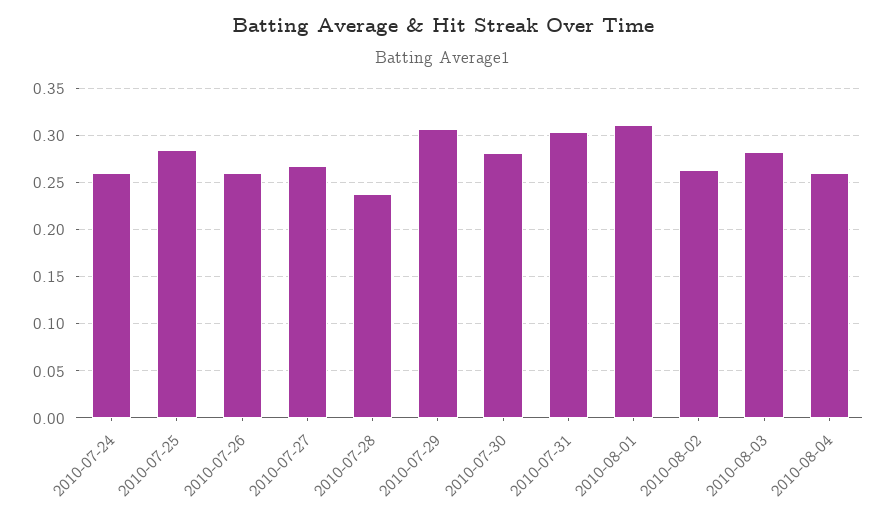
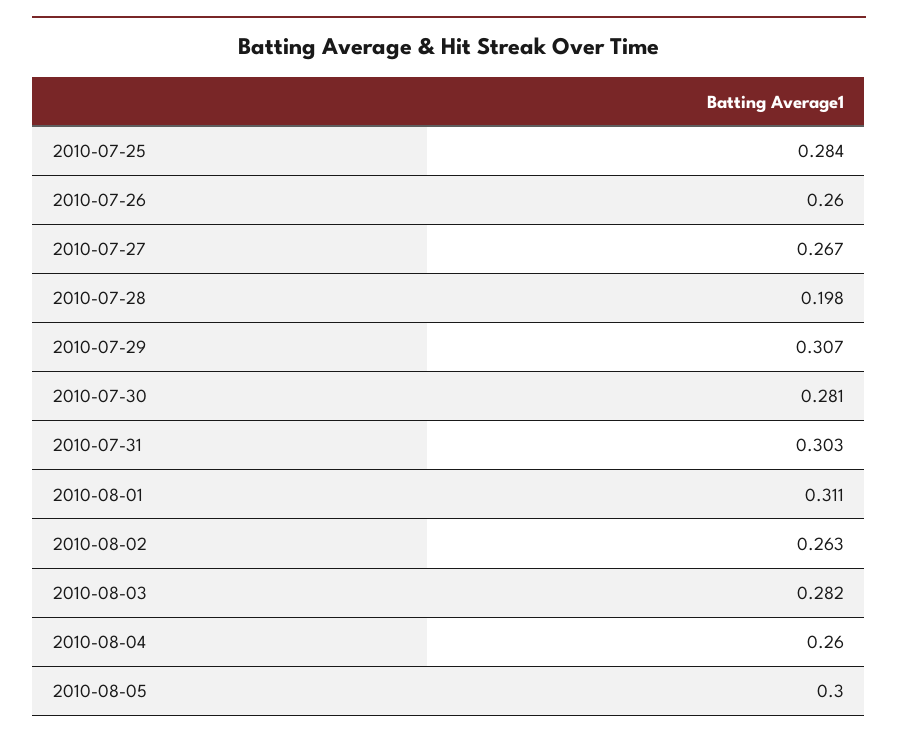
2010-07-24: 0.26 -> none
2010-07-28: 0.24 -> 0.198
2010-08-05: none -> 0.3

